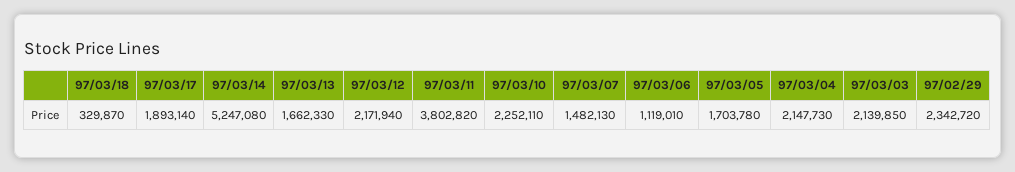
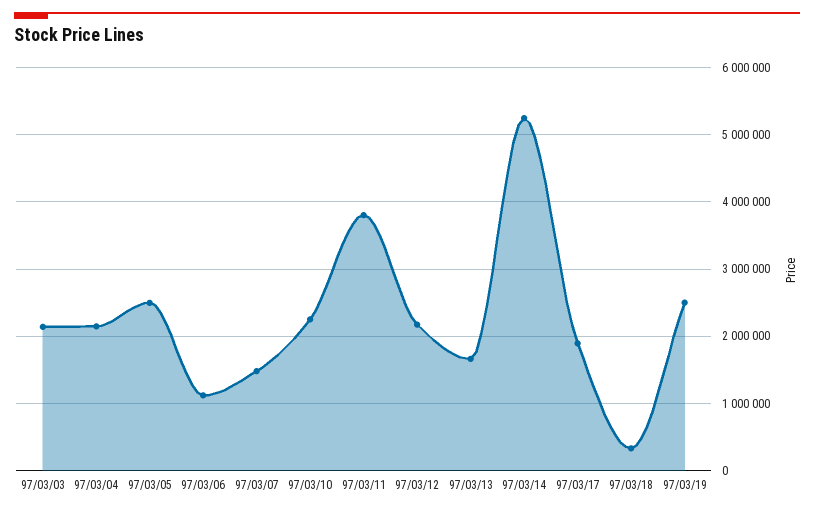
97/03/05: 1703780 -> 2500000
97/02/29: 2342720 -> none
97/03/19: none -> 2500000

